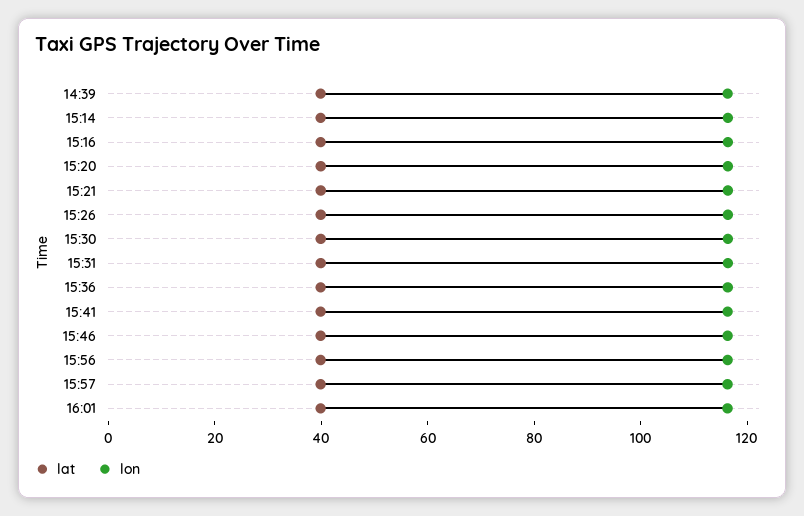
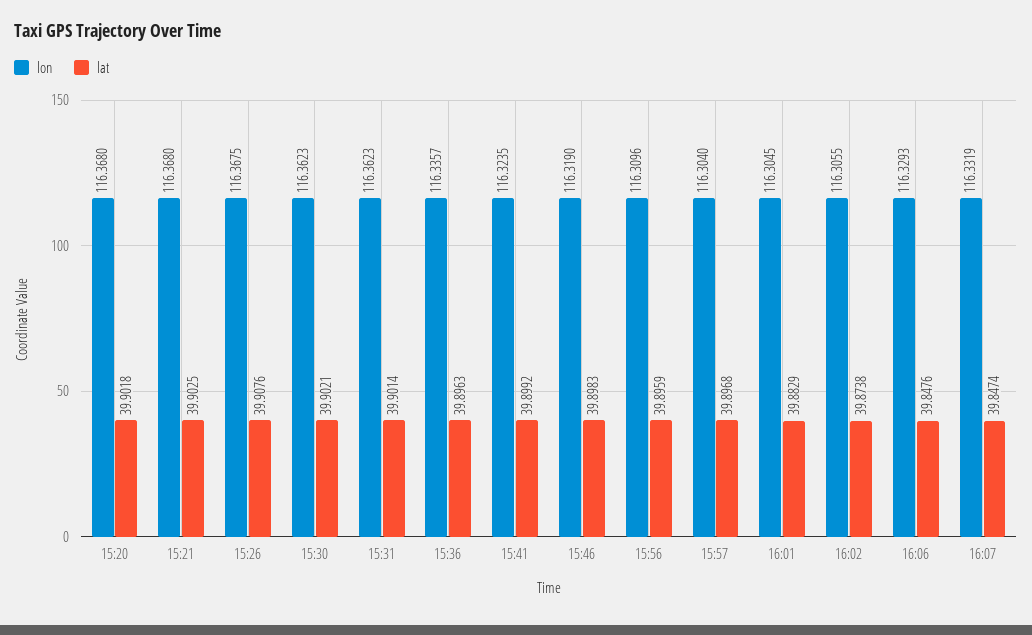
lat, 14:39: 40 -> none
lon, 14:39: 115 -> none
lat, 15:14: 40 -> none
lon, 15:14: 115 -> none
lat, 15:16: 40 -> none
lon, 15:16: 115 -> none
lon, 16:02: none -> 116.3055
lat, 16:02: none -> 39.8738
lon, 16:06: none -> 116.3293
lat, 16:06: none -> 39.8476
lon, 16:07: none -> 116.3319
lat, 16:07: none -> 39.8474

